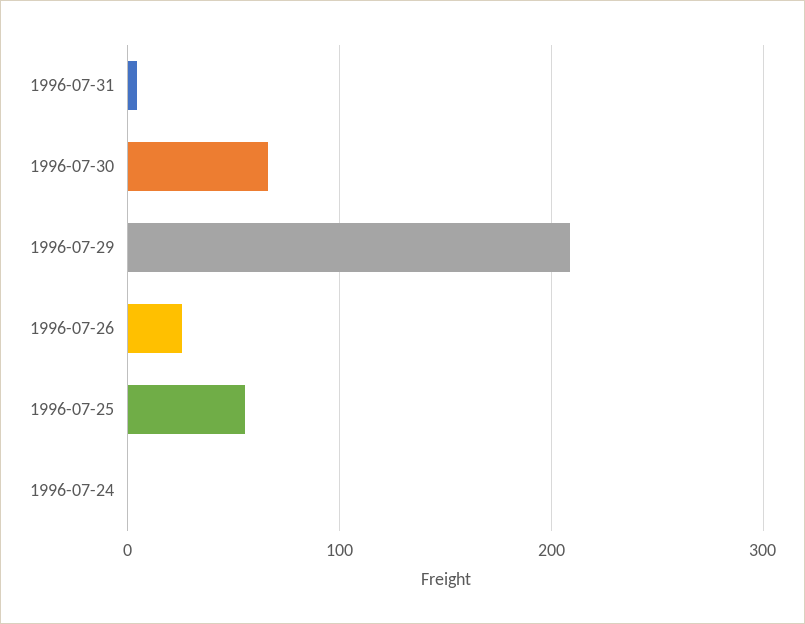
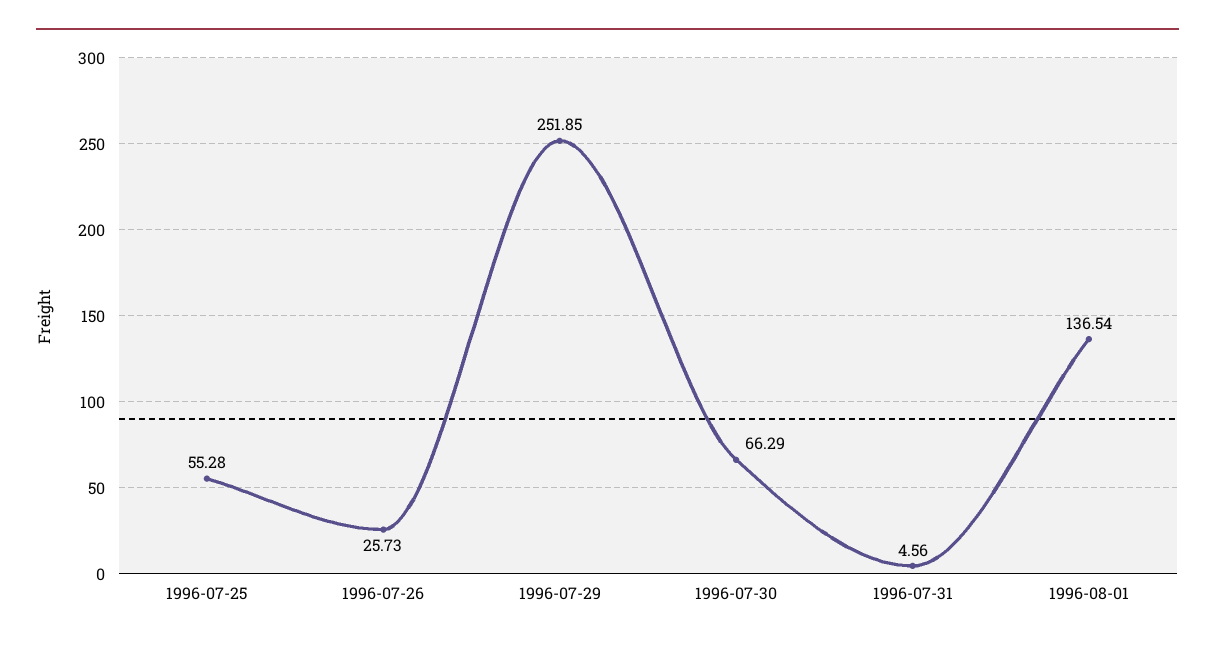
1996-07-29: 210 -> 251.85
1996-07-24: 0 -> none
1996-08-01: none -> 136.54

